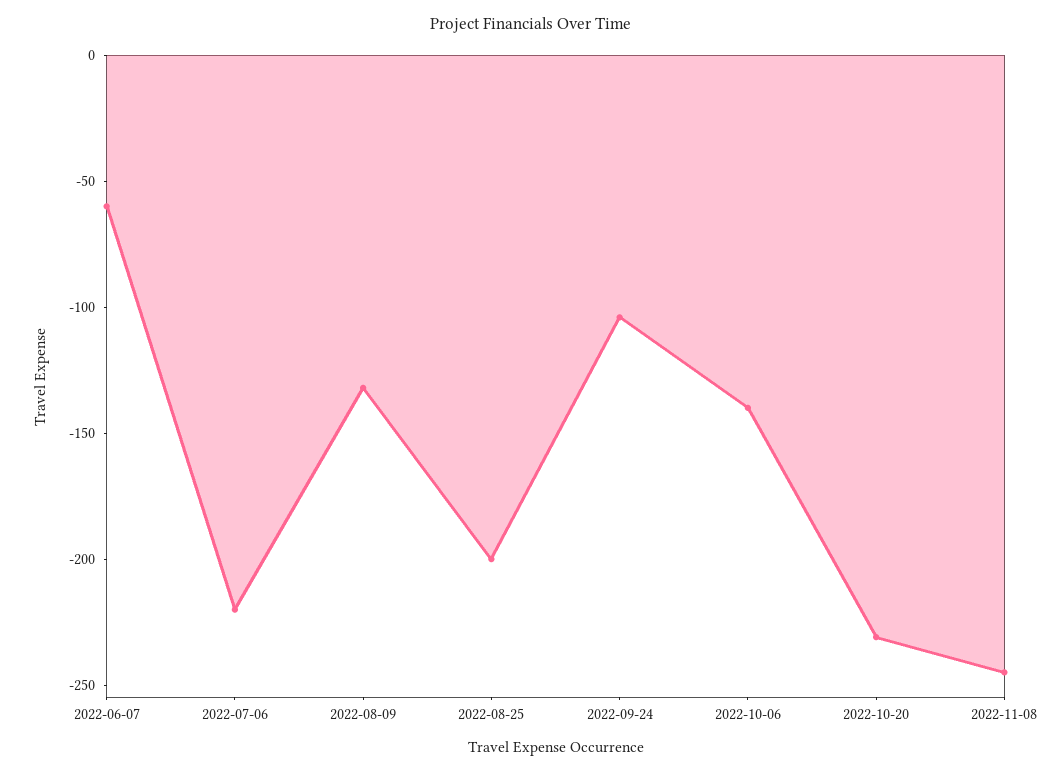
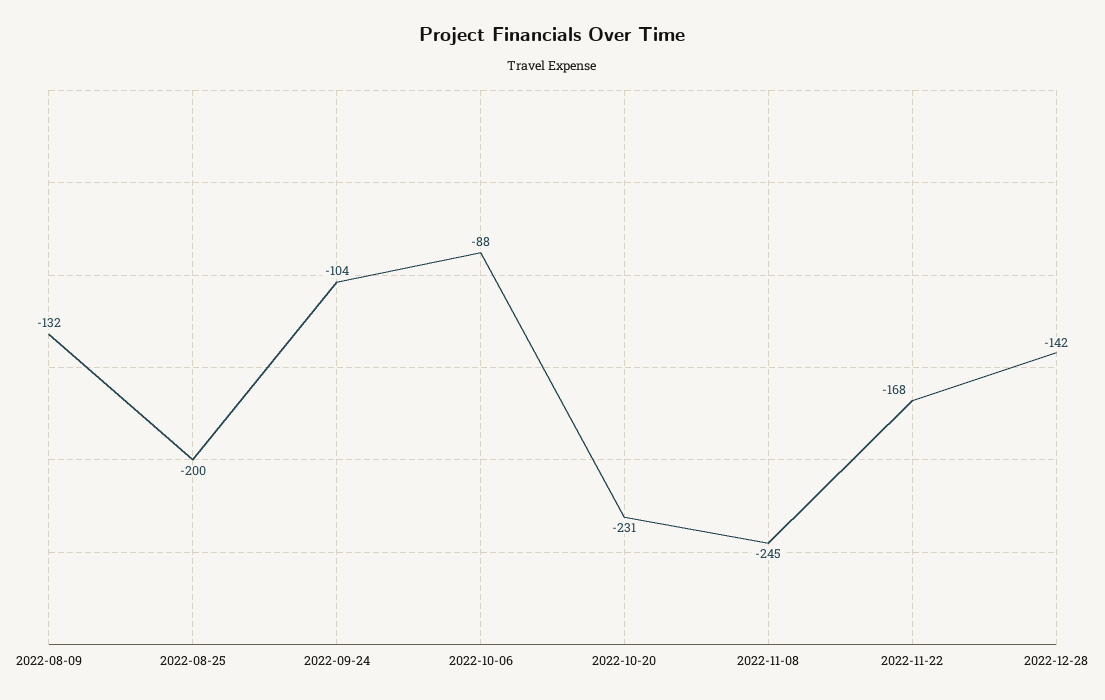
2022-06-07: -60 -> none
2022-07-06: -220 -> none
2022-10-06: -140 -> -88
2022-11-22: none -> -168
2022-12-28: none -> -142

